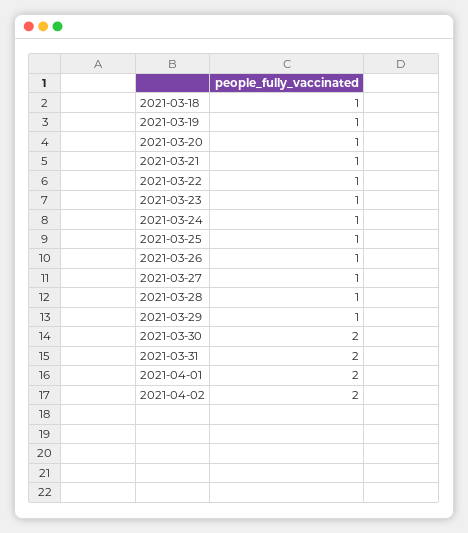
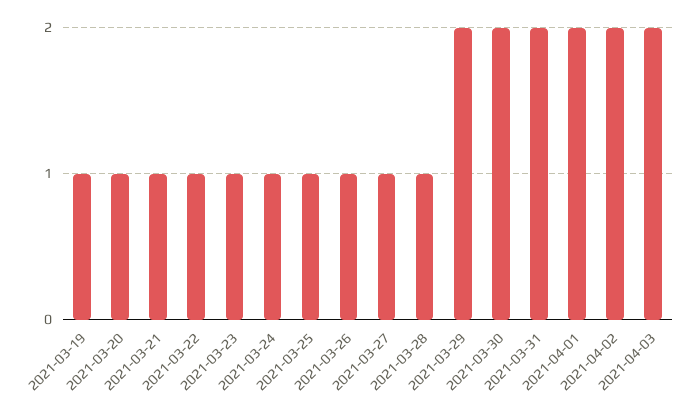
2021-03-18: 1 -> none
2021-03-29: 1 -> 2
2021-04-03: none -> 2

